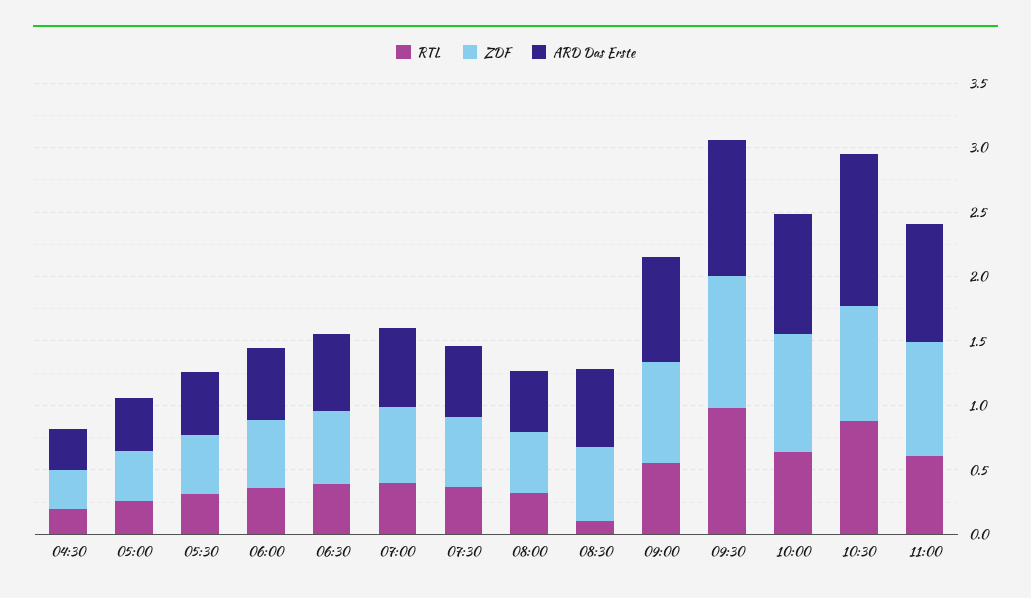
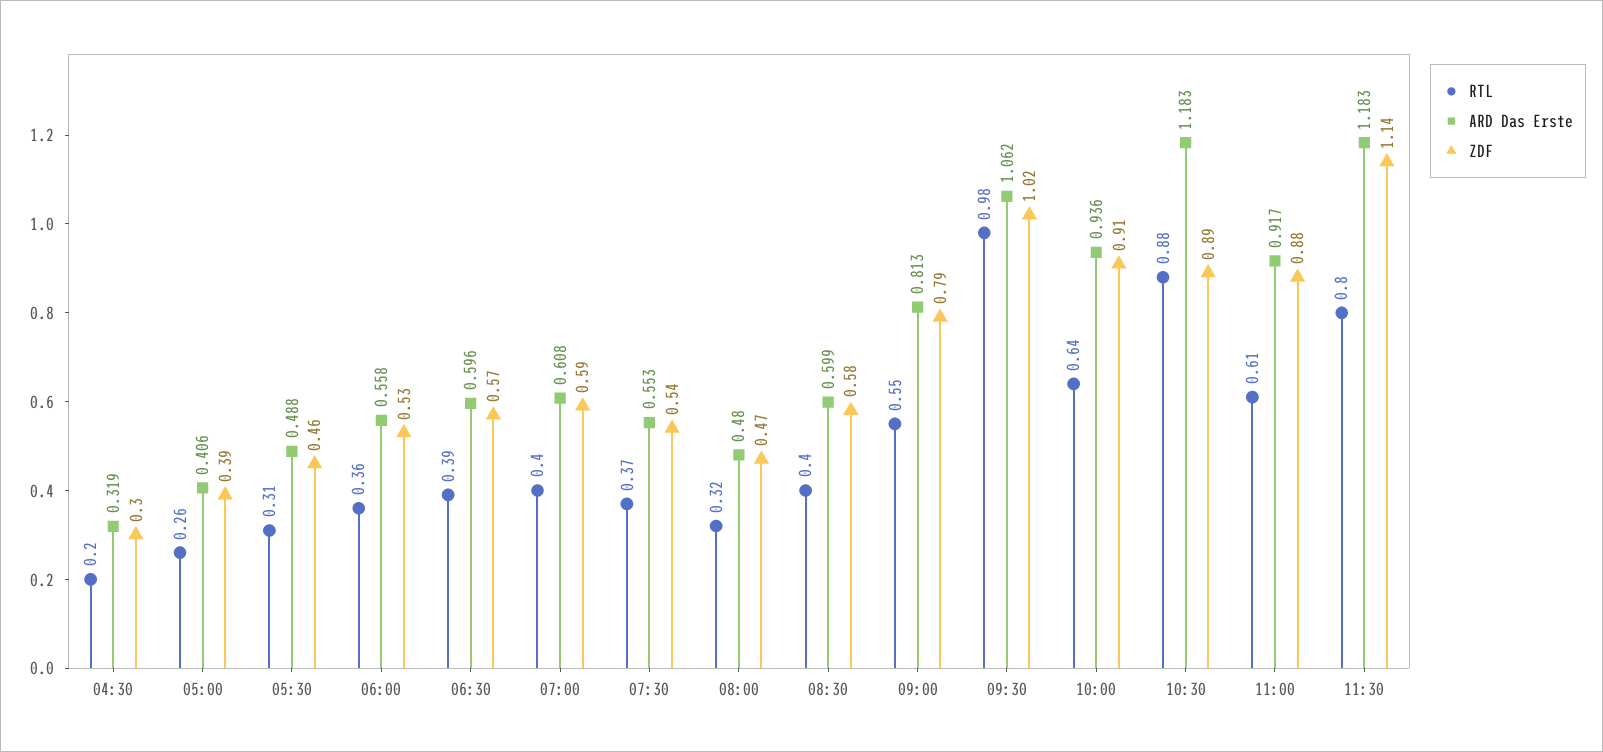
RTL, 08:30: 0.1 -> 0.4
RTL, 11:30: none -> 0.8
ARD Das Erste, 11:30: none -> 1.183
ZDF, 11:30: none -> 1.14

